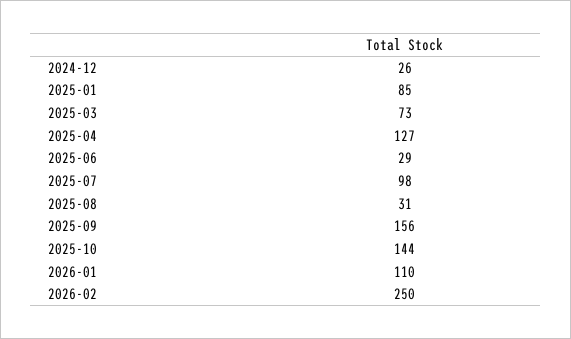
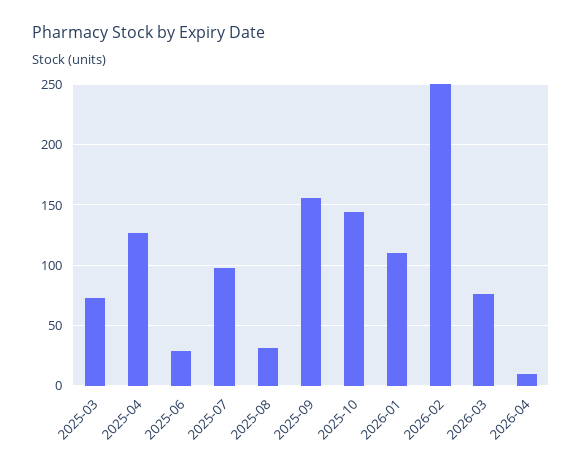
2024-12: 26 -> none
2025-01: 85 -> none
2026-03: none -> 75
2026-04: none -> 10

